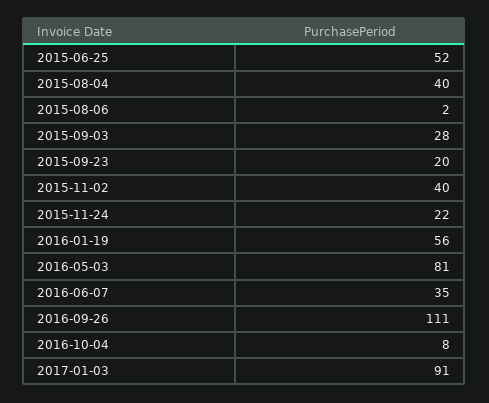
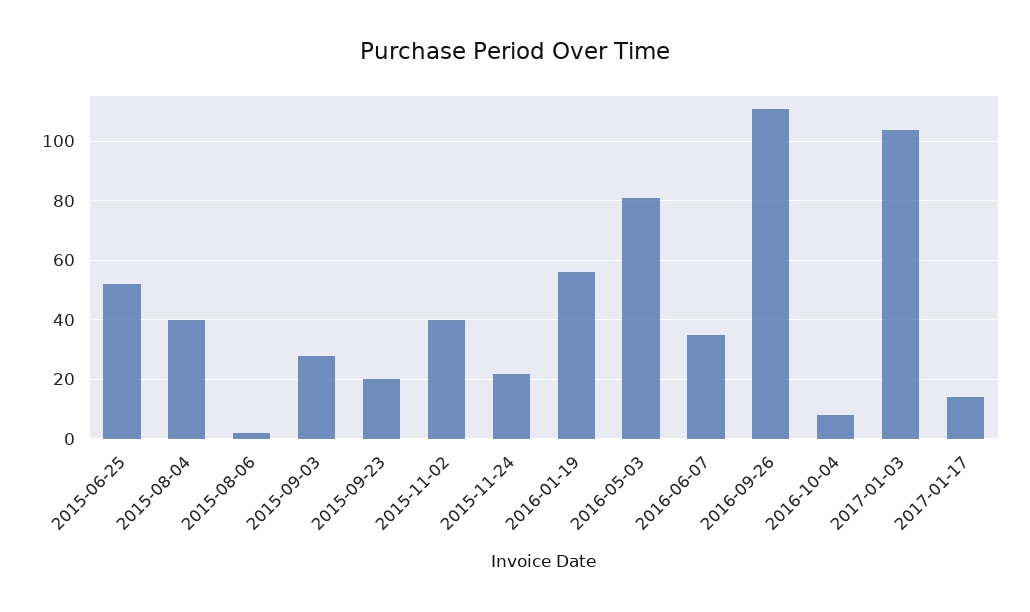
2017-01-03: 91 -> 105
2017-01-17: none -> 15

